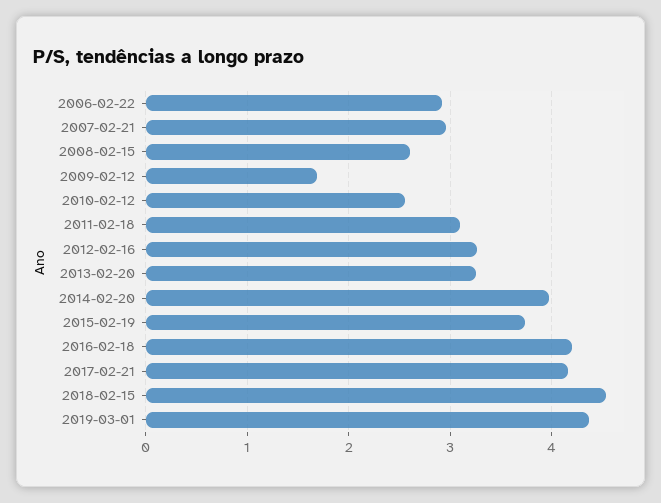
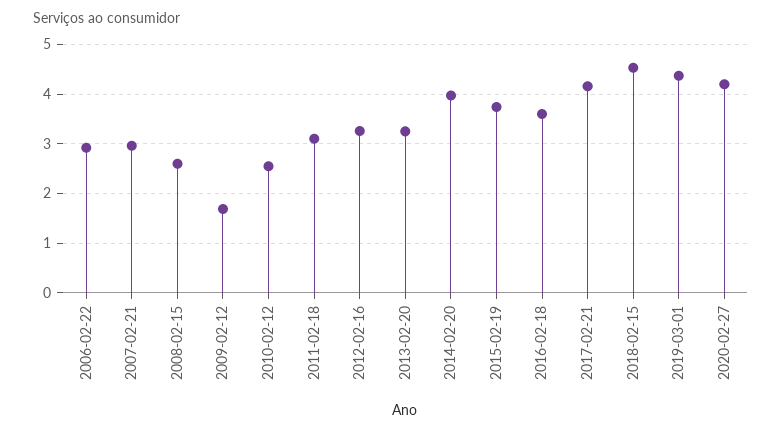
2016-02-18: 4.2 -> 3.6
2020-02-27: none -> 4.2

